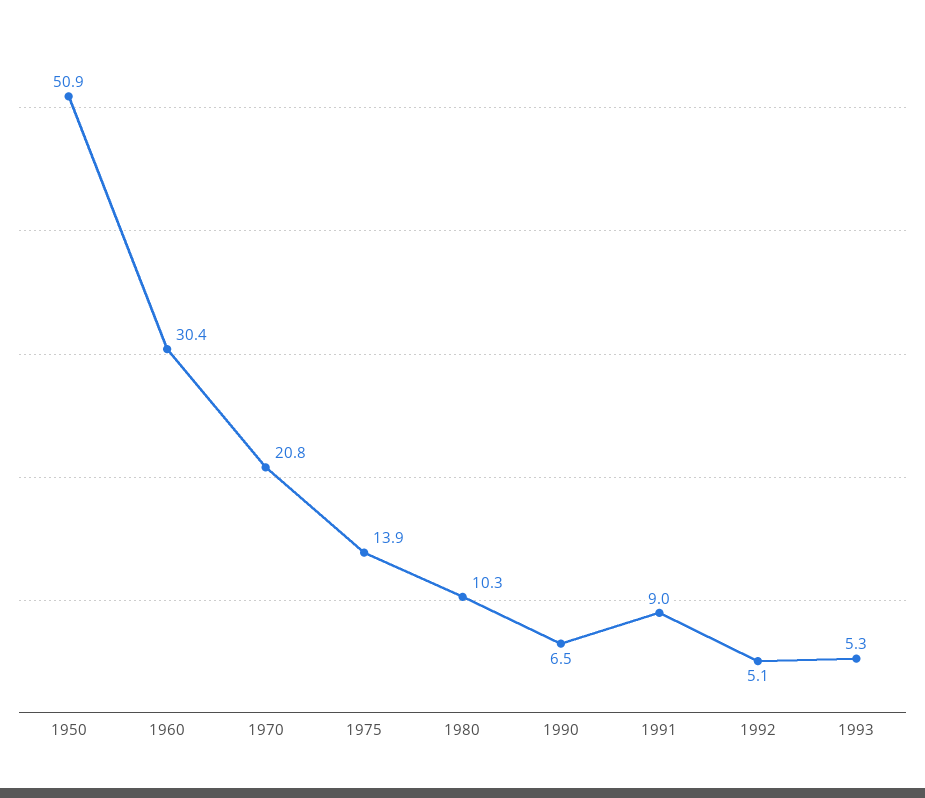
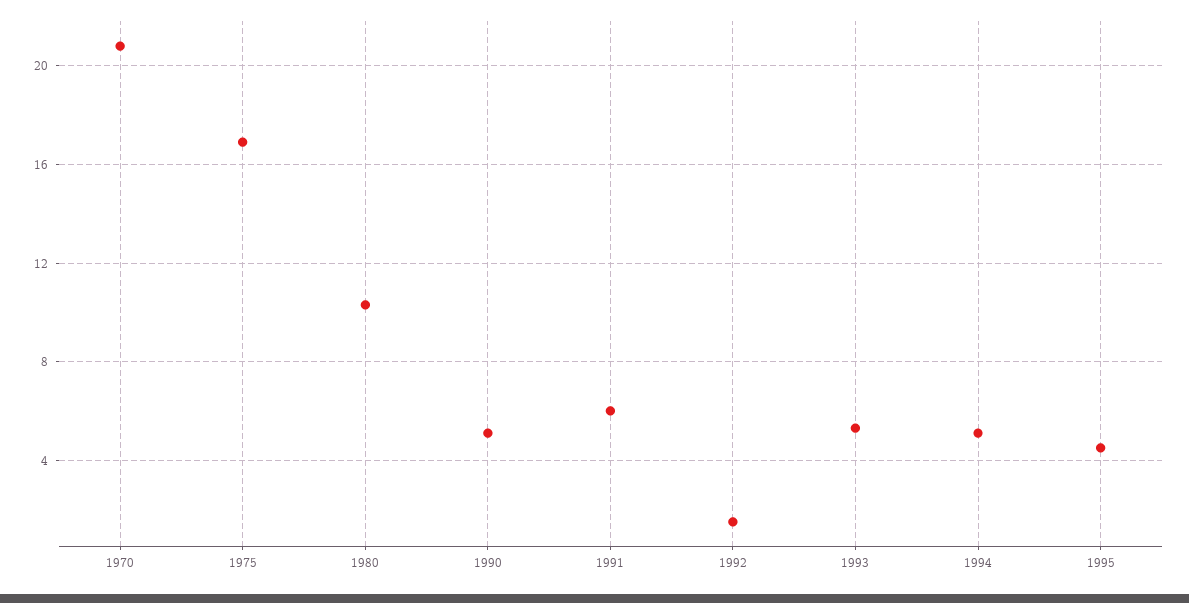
1950: 50.9 -> none
1960: 30.4 -> none
1975: 13.9 -> 17
1990: 6.5 -> 5
1991: 9 -> 6
1992: 5.1 -> 1.5
1994: none -> 5
1995: none -> 4.5

